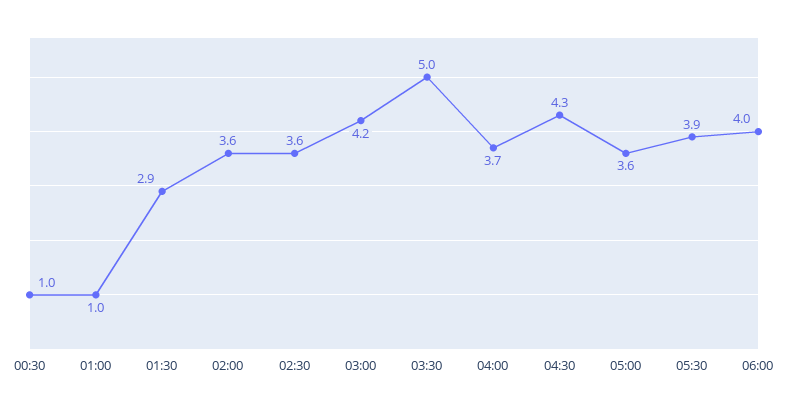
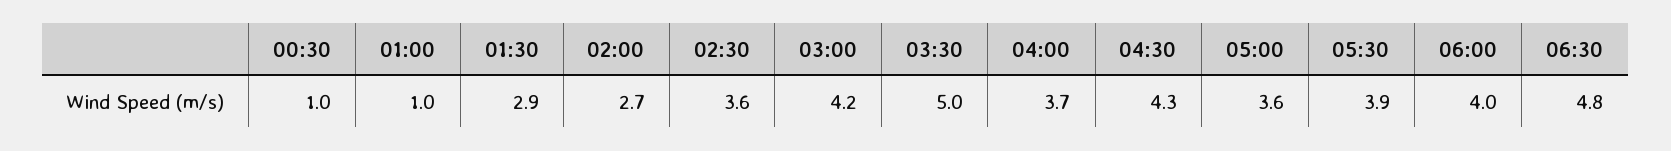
02:00: 3.6 -> 2.7
06:30: none -> 4.8

